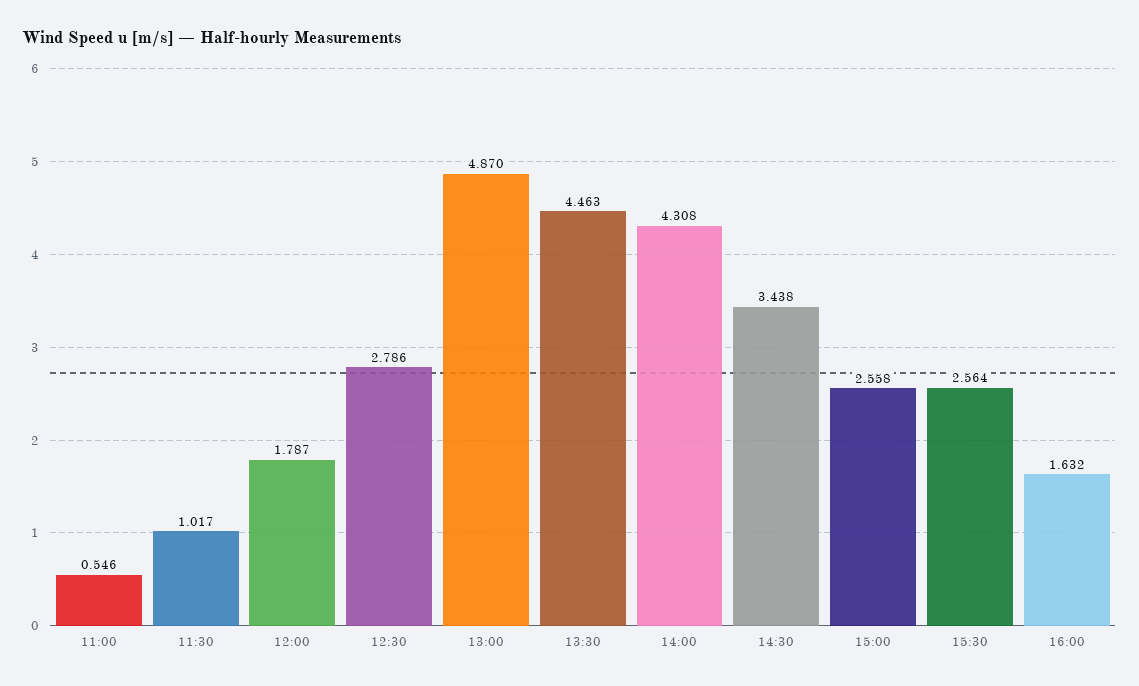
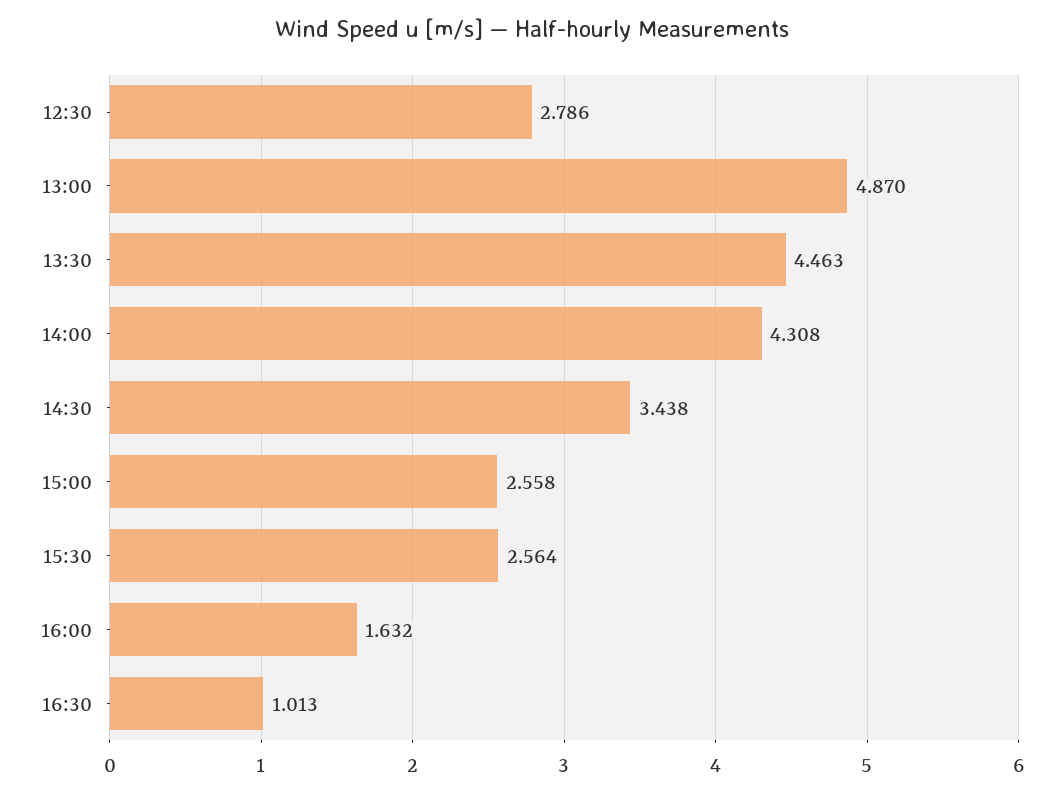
11:00: 0.546 -> none
11:30: 1.017 -> none
12:00: 1.787 -> none
16:30: none -> 1.013

